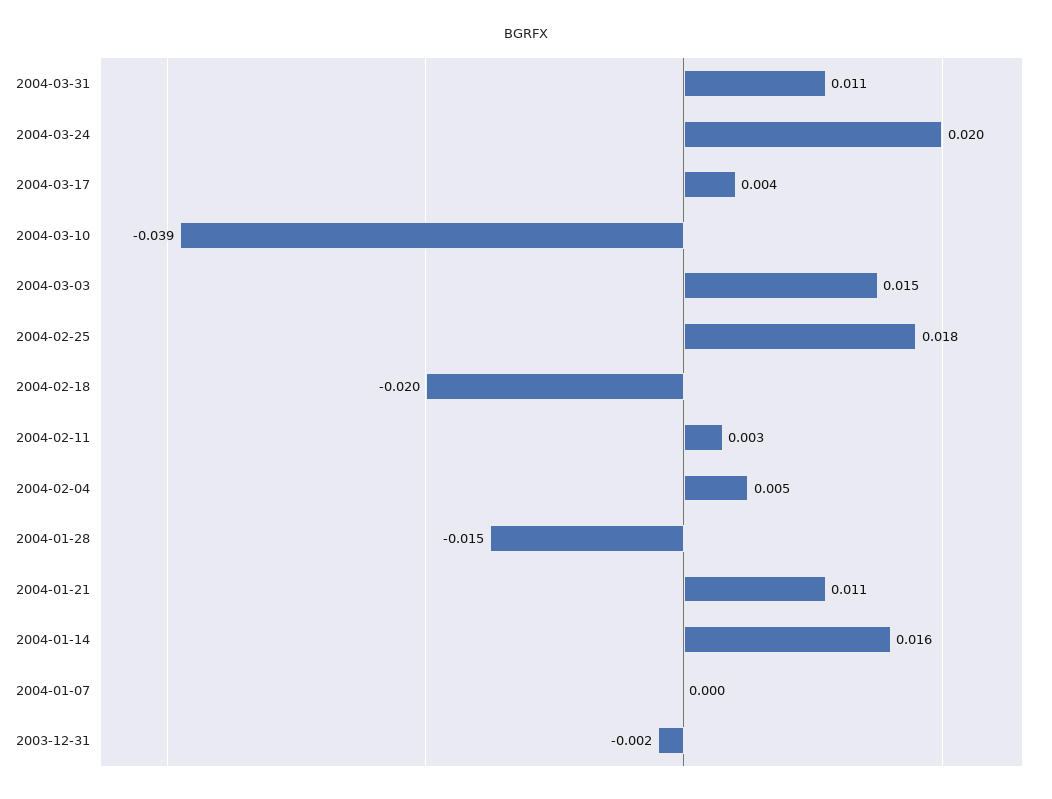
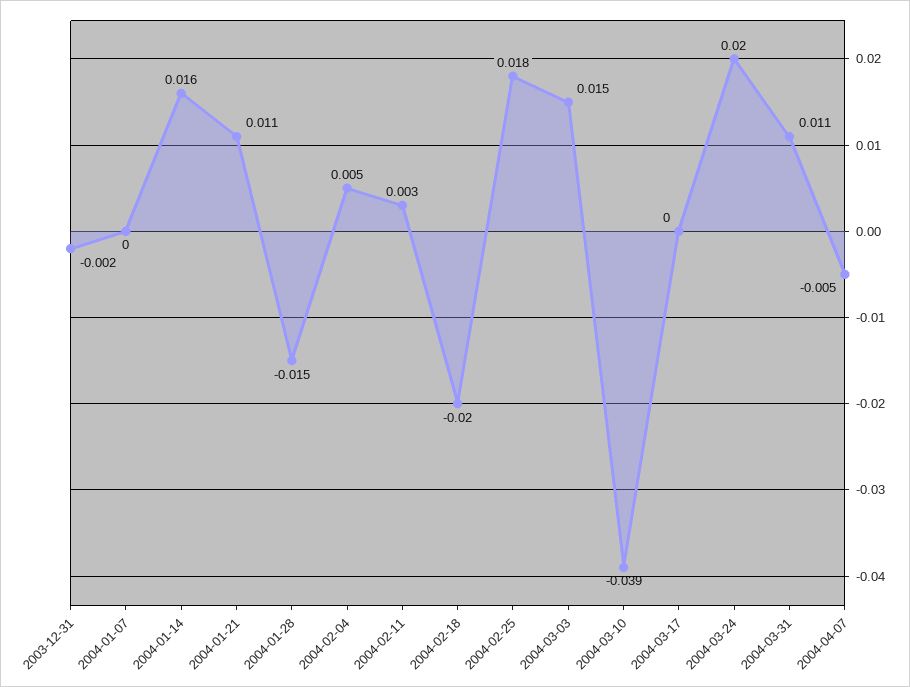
2004-03-17: 0.004 -> 0
2004-04-07: none -> -0.005

